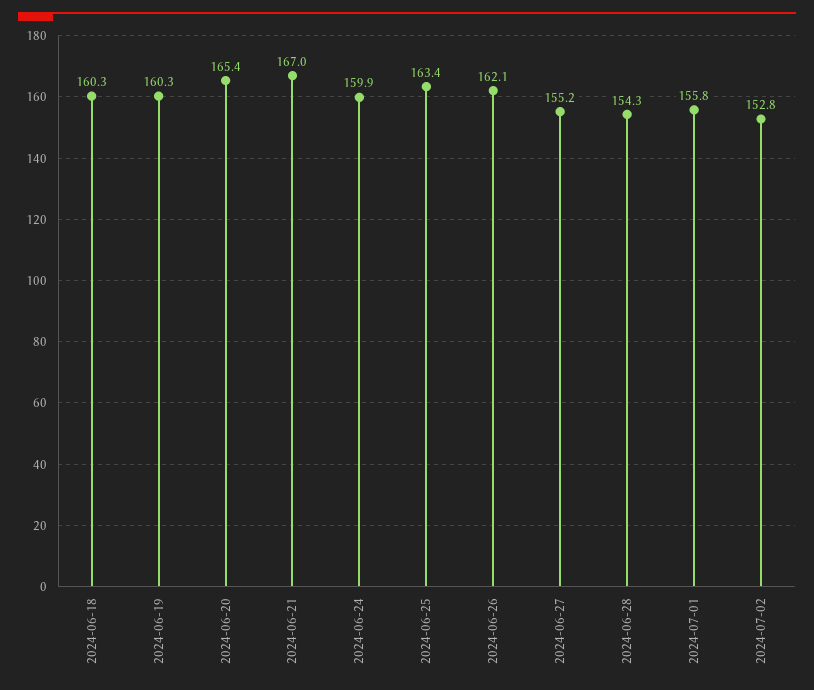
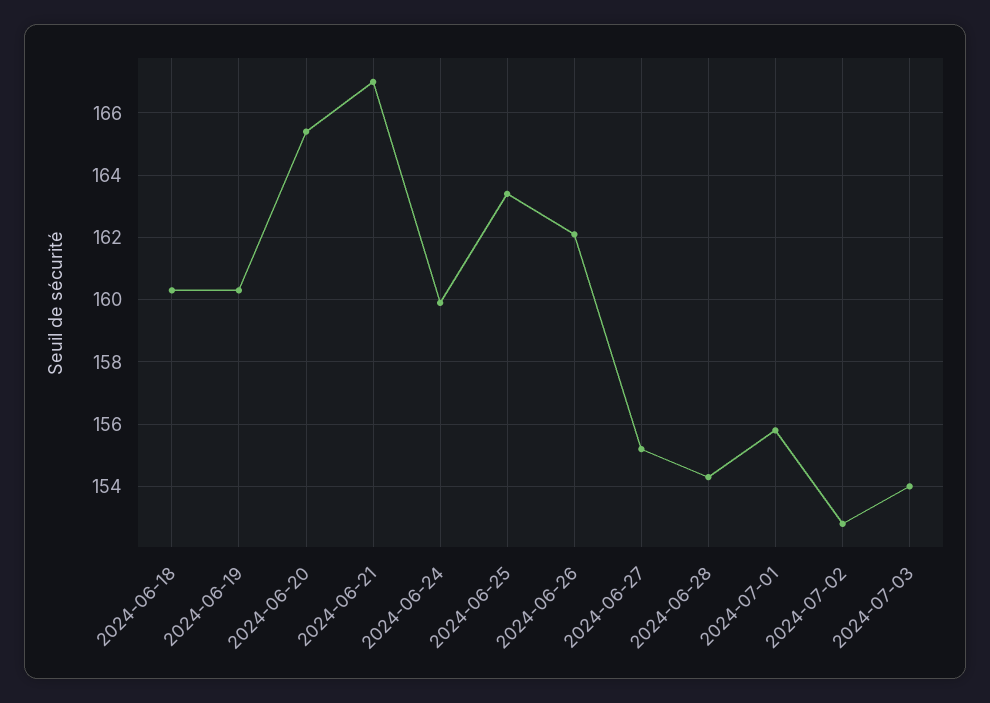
2024-07-03: none -> 154

